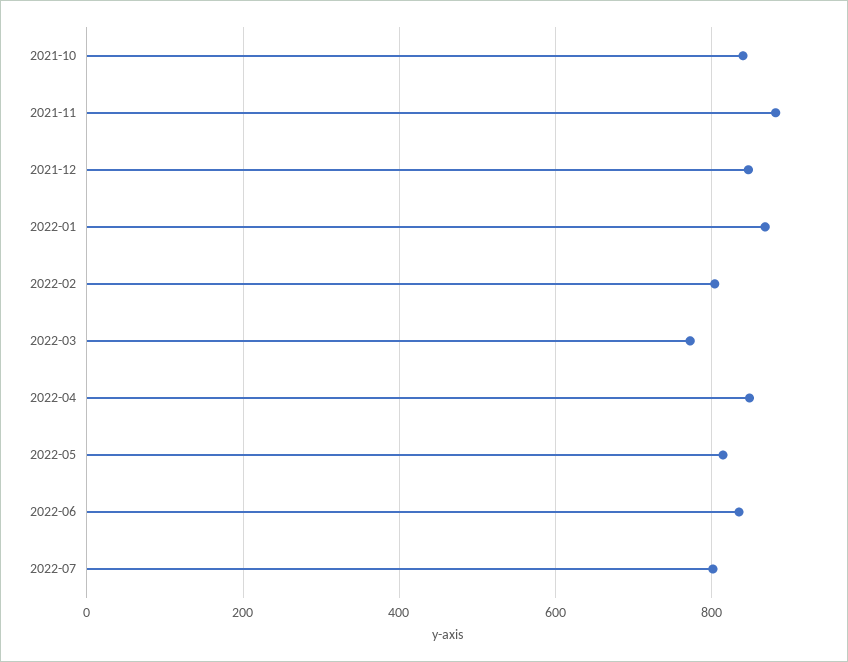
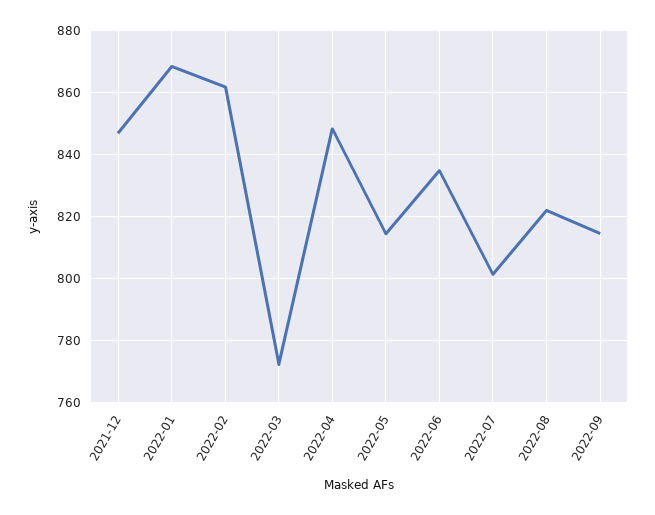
2021-10: 840 -> none
2021-11: 880 -> none
2022-02: 800 -> 862
2022-08: none -> 822
2022-09: none -> 814

